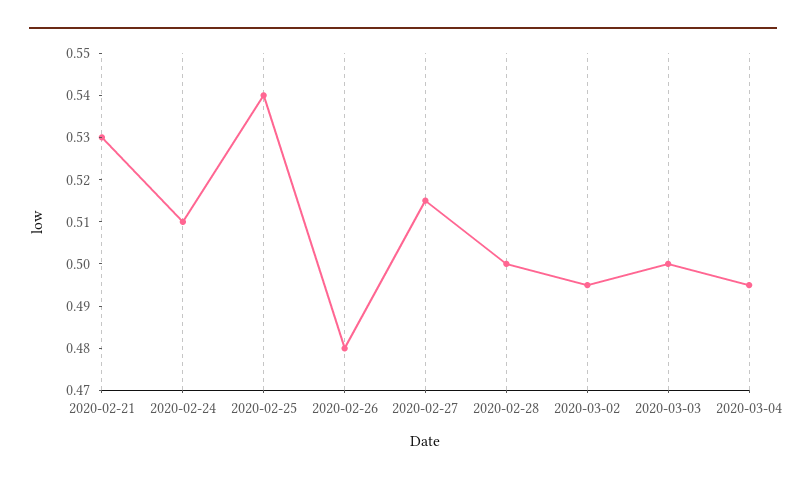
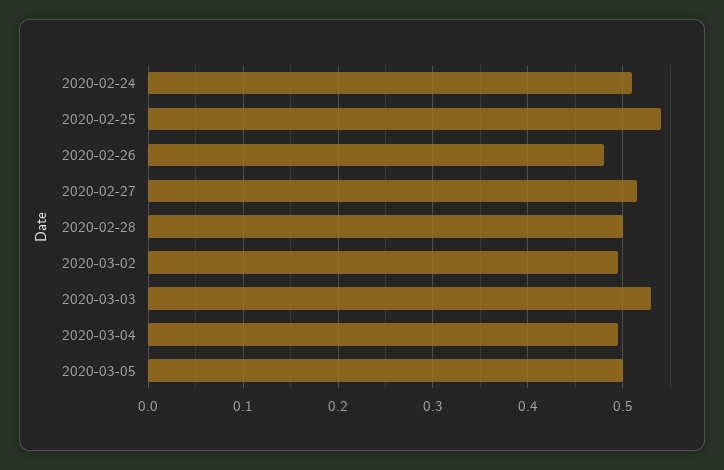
2020-02-21: 0.53 -> none
2020-03-03: 0.5 -> 0.53
2020-03-05: none -> 0.5

